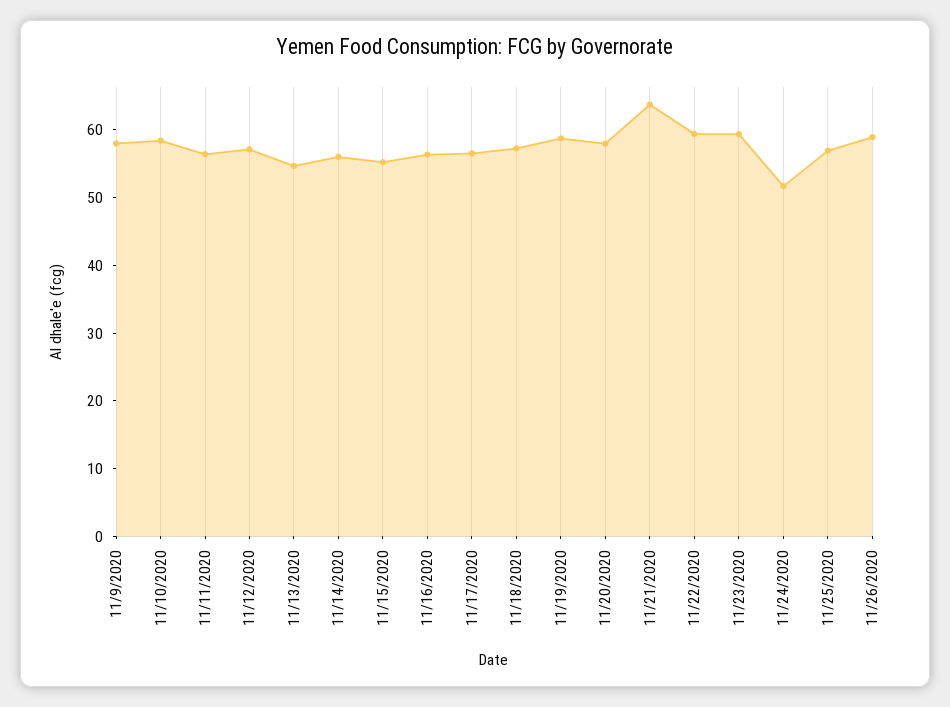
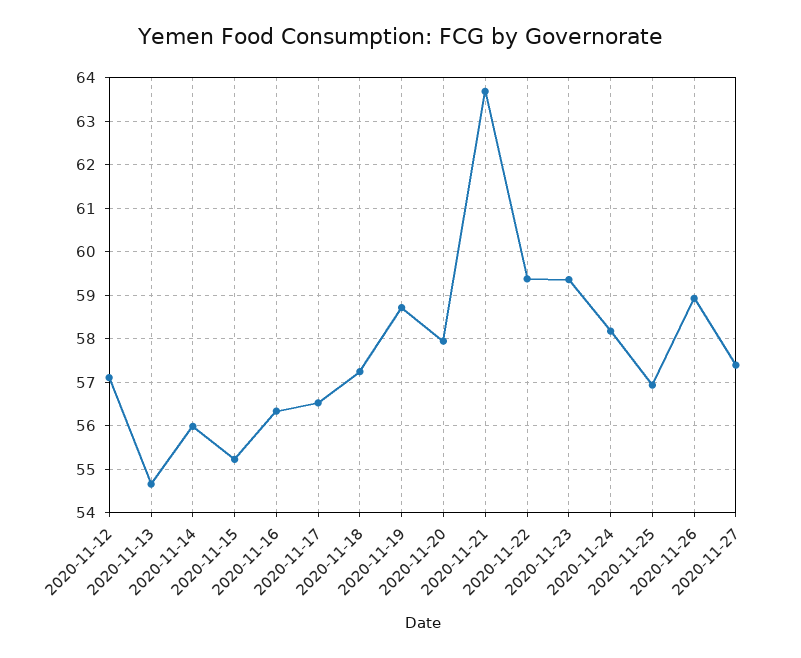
11/9/2020: 58 -> none
11/10/2020: 58 -> none
11/11/2020: 56 -> none
11/24/2020: 52 -> 58.2
2020-11-27: none -> 57.4

